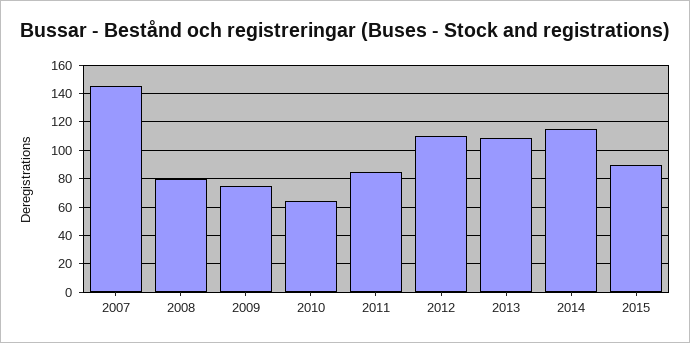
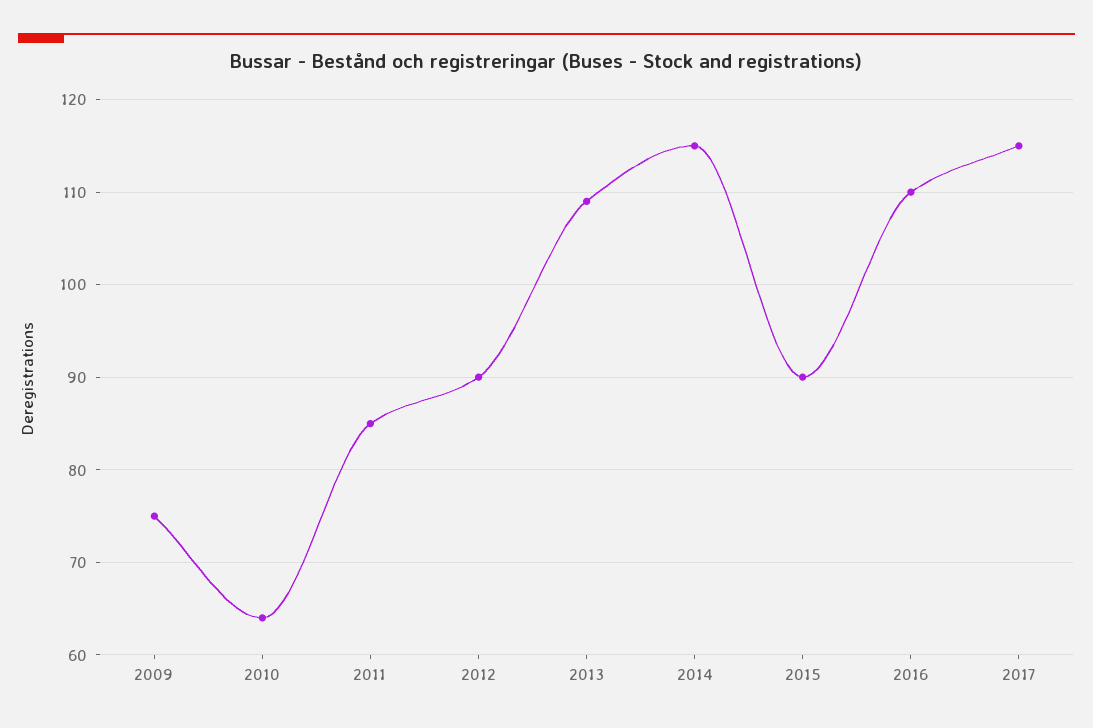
2007: 145 -> none
2008: 80 -> none
2012: 110 -> 90
2016: none -> 110
2017: none -> 115

